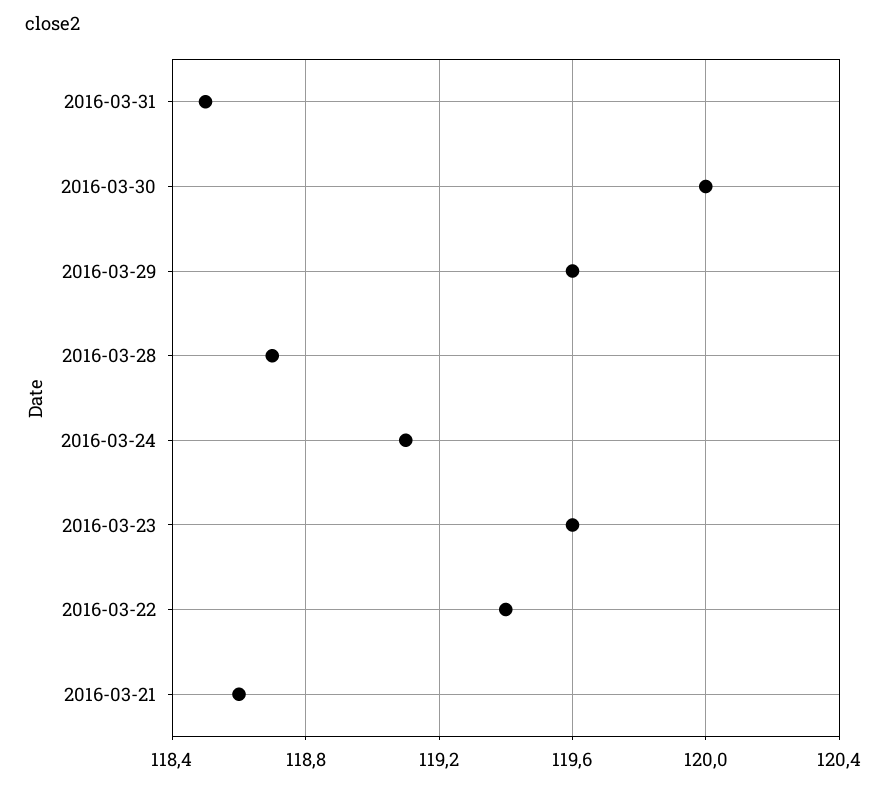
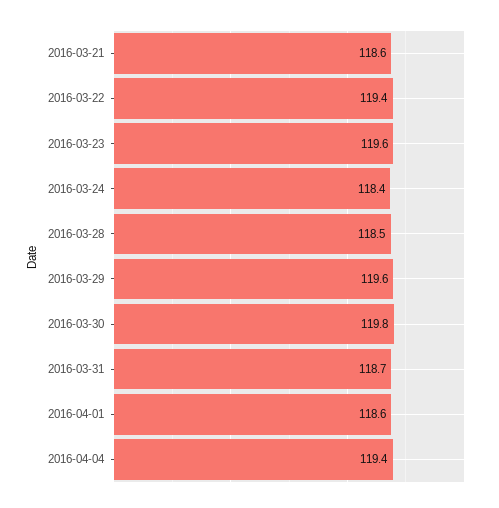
2016-03-31: 118.5 -> 118.7
2016-03-30: 120 -> 119.8
2016-03-28: 118.7 -> 118.5
2016-03-24: 119.1 -> 118.4
2016-04-01: none -> 118.6
2016-04-04: none -> 119.4

